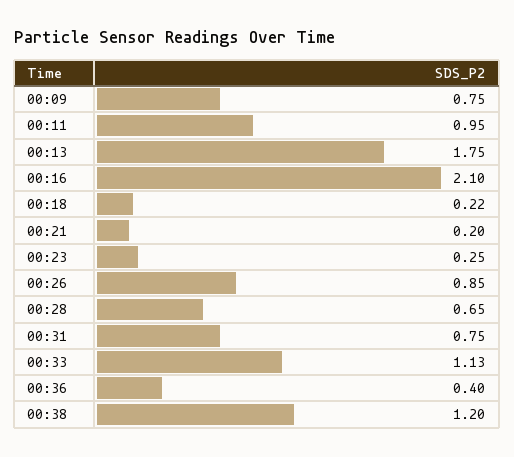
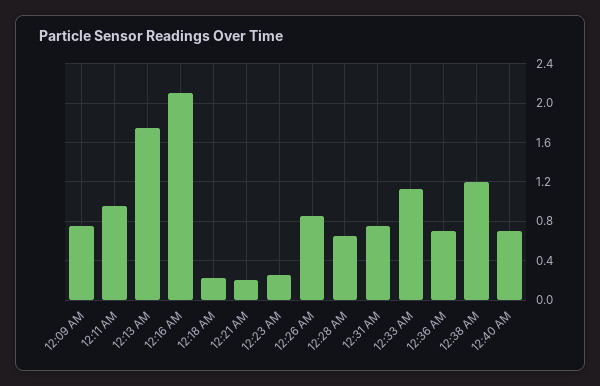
00:36: 0.4 -> 0.7
12:40 AM: none -> 0.7

